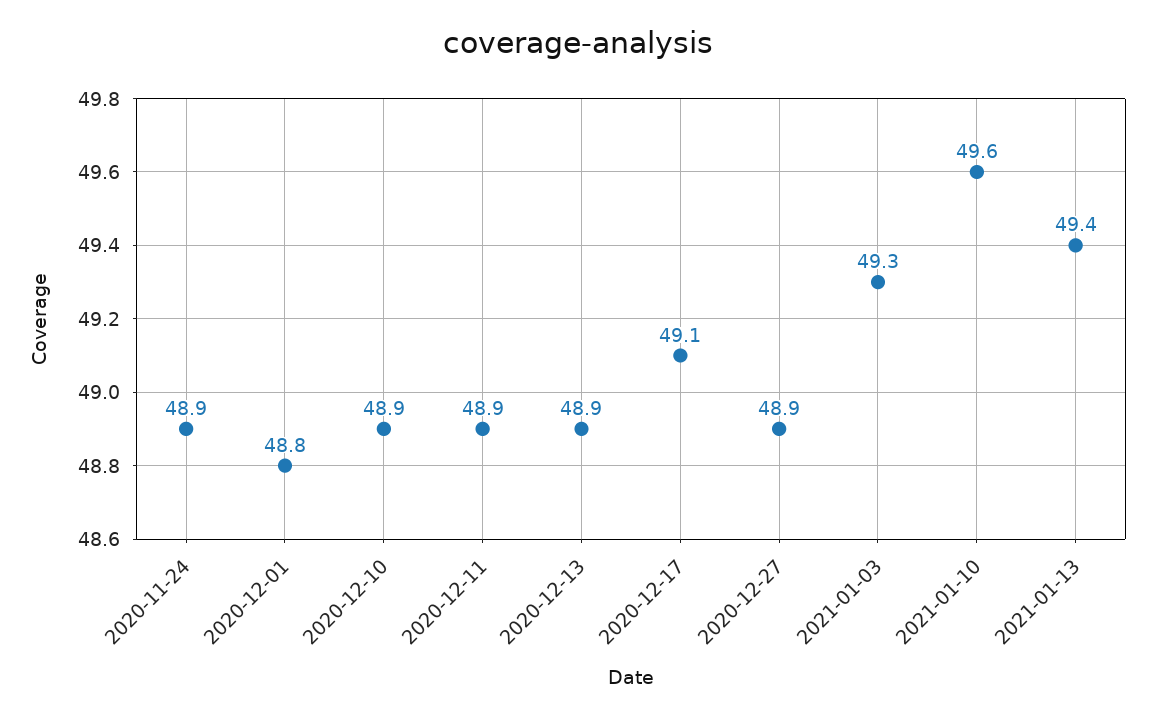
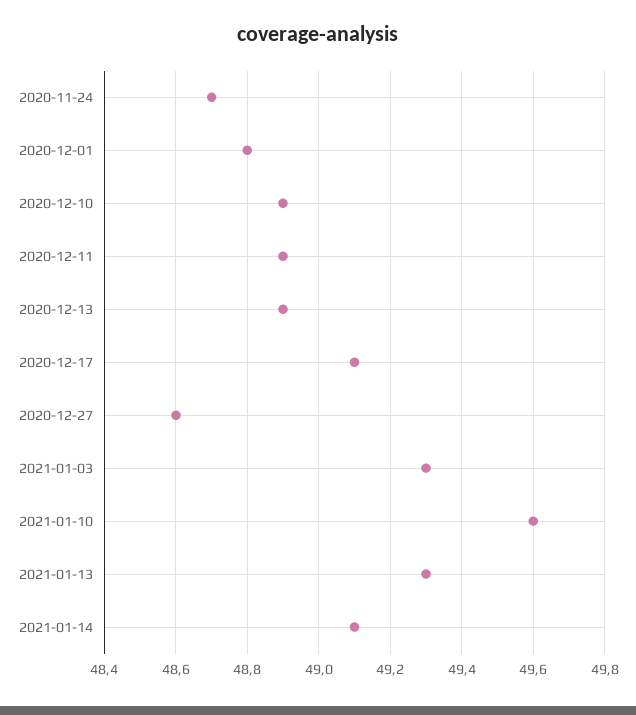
2020-11-24: 48.9 -> 48.7
2020-12-27: 48.9 -> 48.6
2021-01-13: 49.4 -> 49.3
2021-01-14: none -> 49.1

